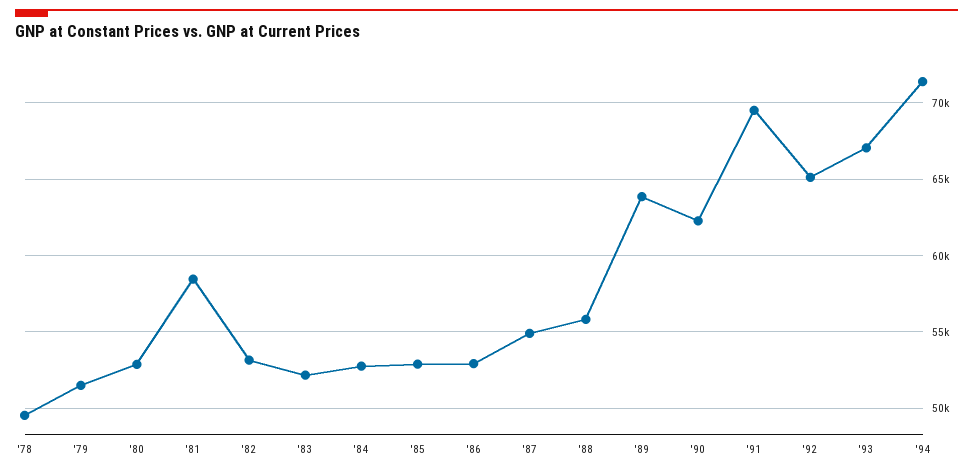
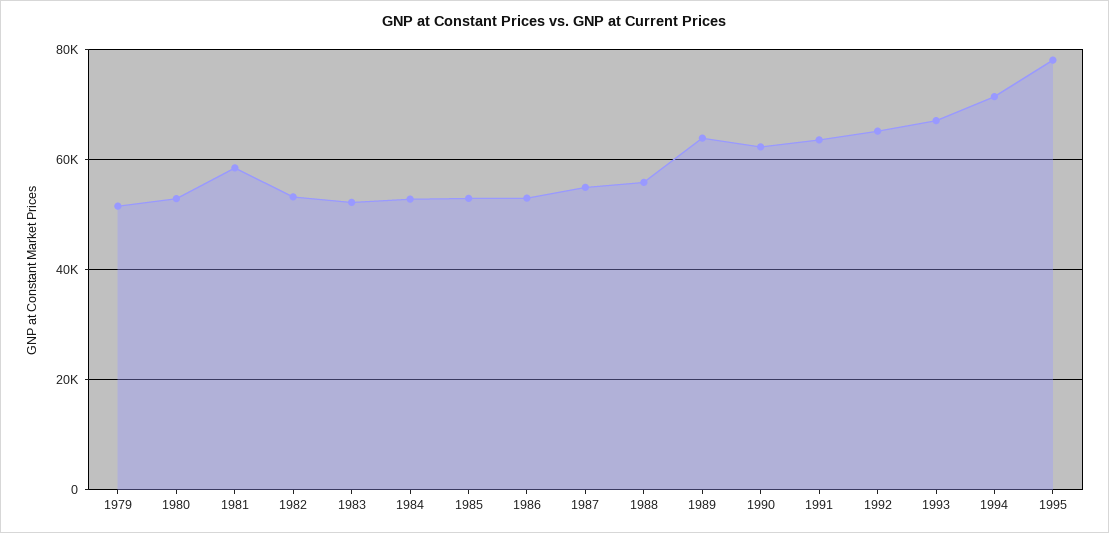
'78: 49500 -> none
'91: 69500 -> 64000
1995: none -> 78000

